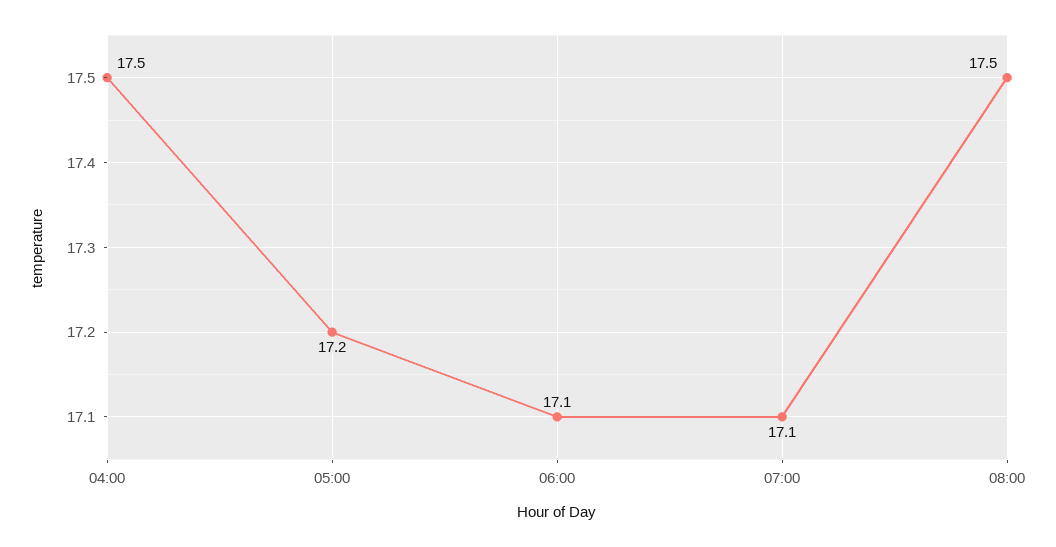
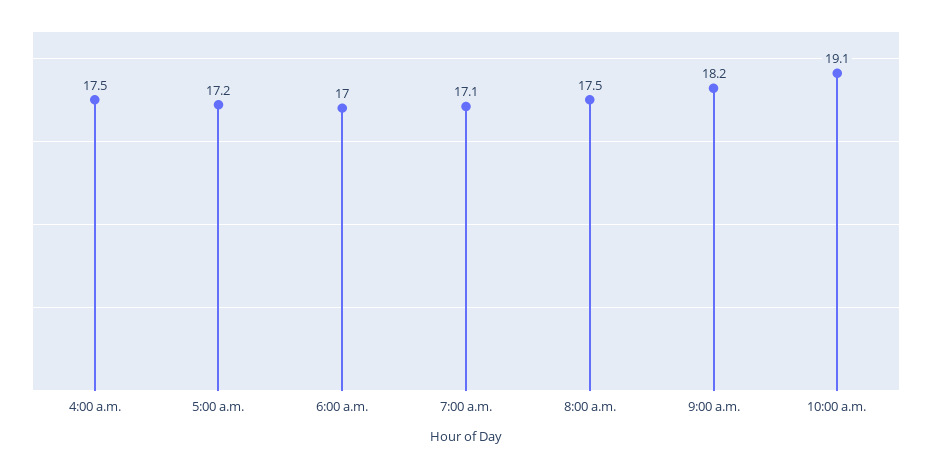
06:00: 17.1 -> 17
9:00 a.m.: none -> 18.2
10:00 a.m.: none -> 19.1

